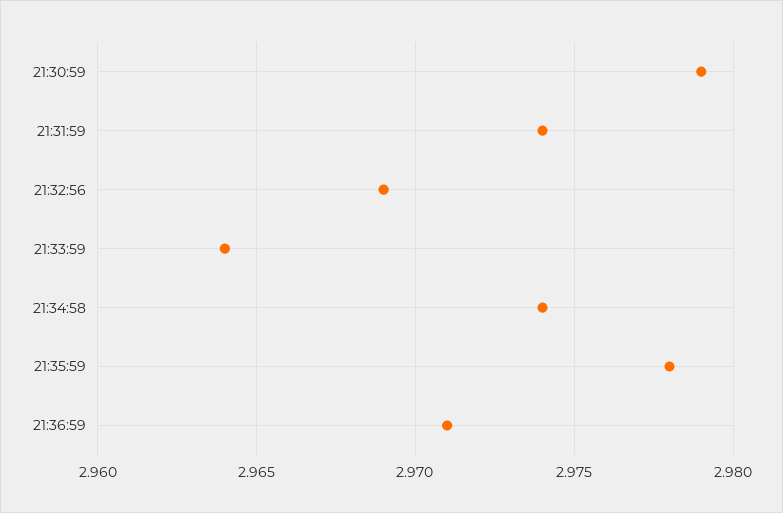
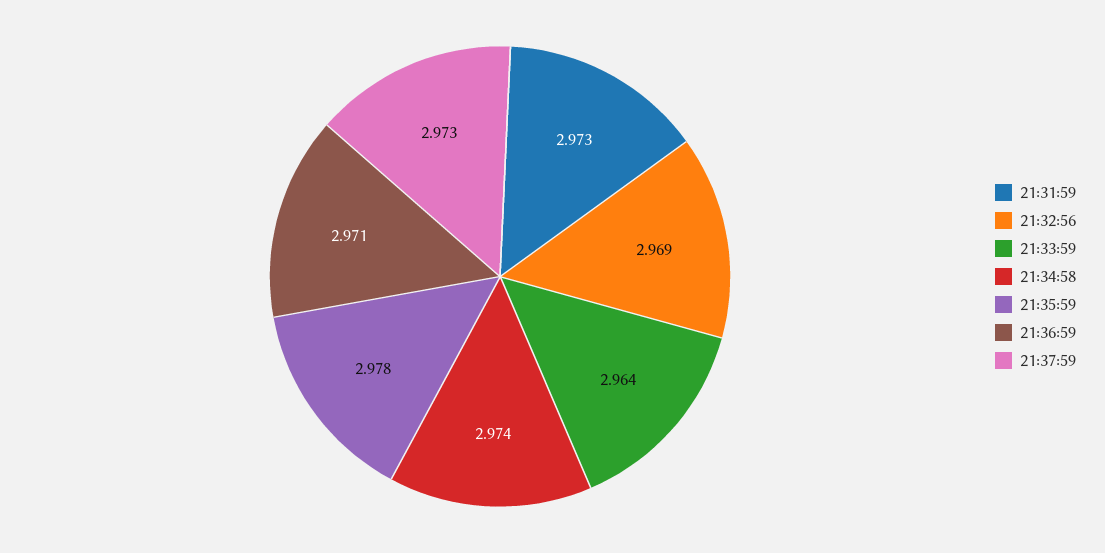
21:30:59: 2.979 -> none
21:31:59: 2.974 -> 2.973
21:37:59: none -> 2.973

